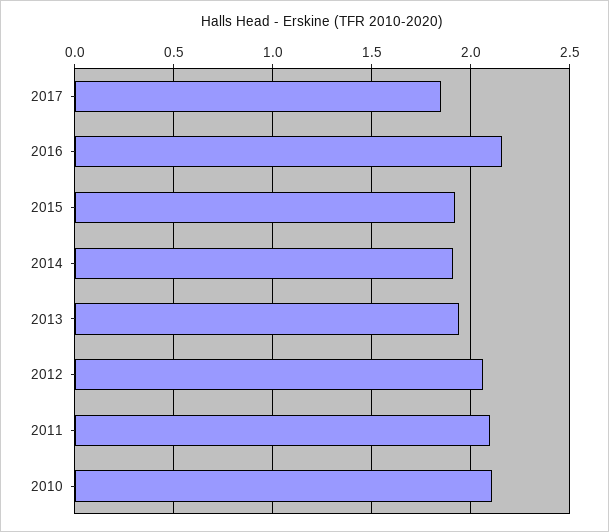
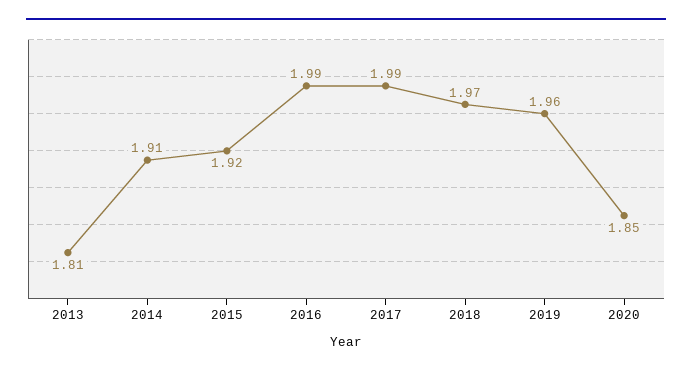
2017: 1.85 -> 1.99
2016: 2.15 -> 1.99
2013: 1.95 -> 1.81
2012: 2.05 -> none
2011: 2.1 -> none
2010: 2.1 -> none
2018: none -> 1.97
2019: none -> 1.96
2020: none -> 1.85

